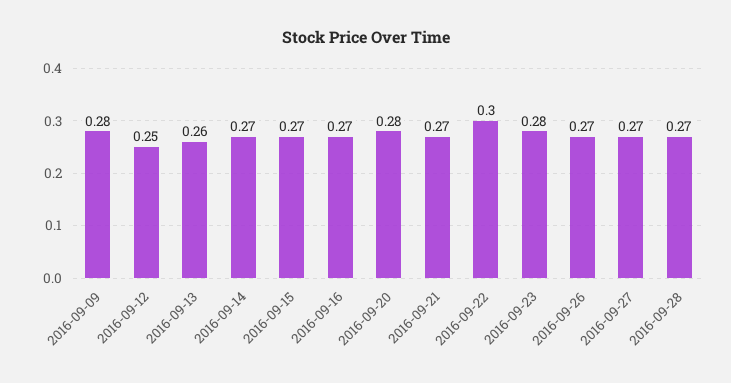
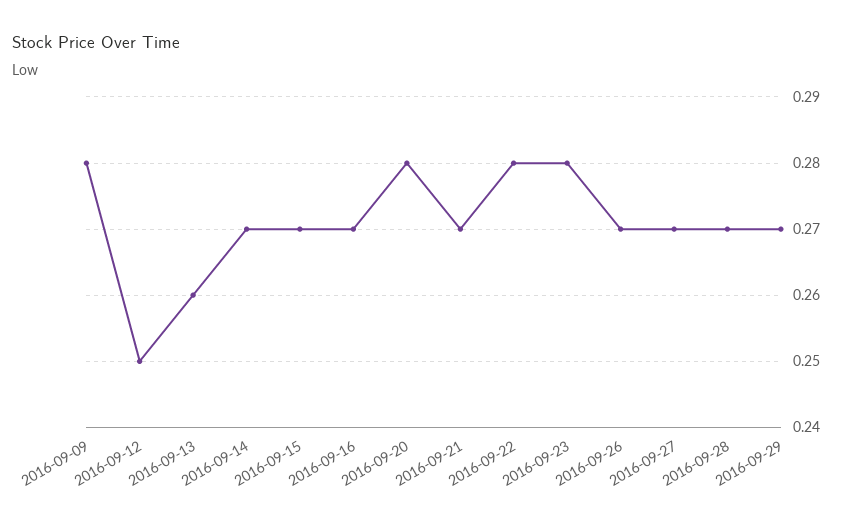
2016-09-22: 0.3 -> 0.28
2016-09-29: none -> 0.27

